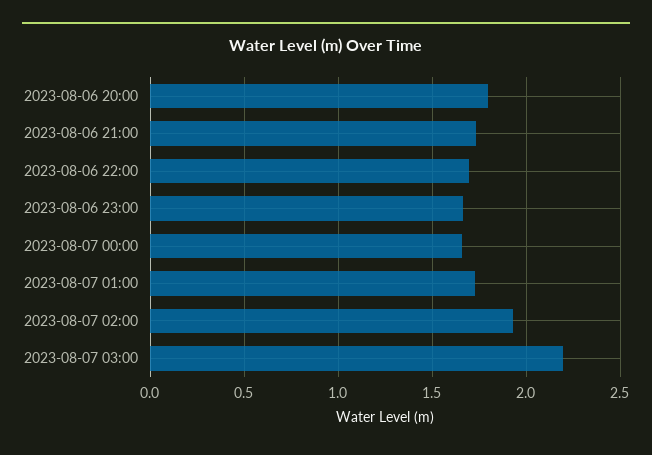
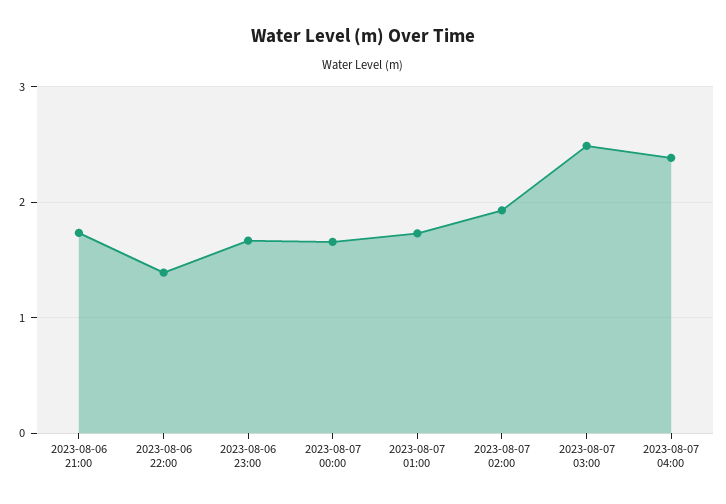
2023-08-06 20:00: 1.8 -> none
2023-08-06 22:00: 1.7 -> 1.4
2023-08-07 03:00: 2.2 -> 2.5
2023-08-07 04:00: none -> 2.4

